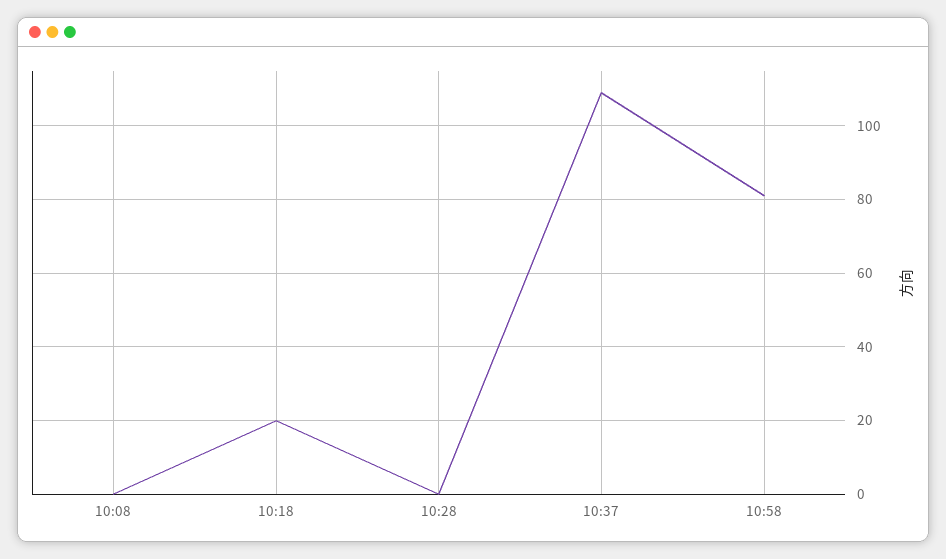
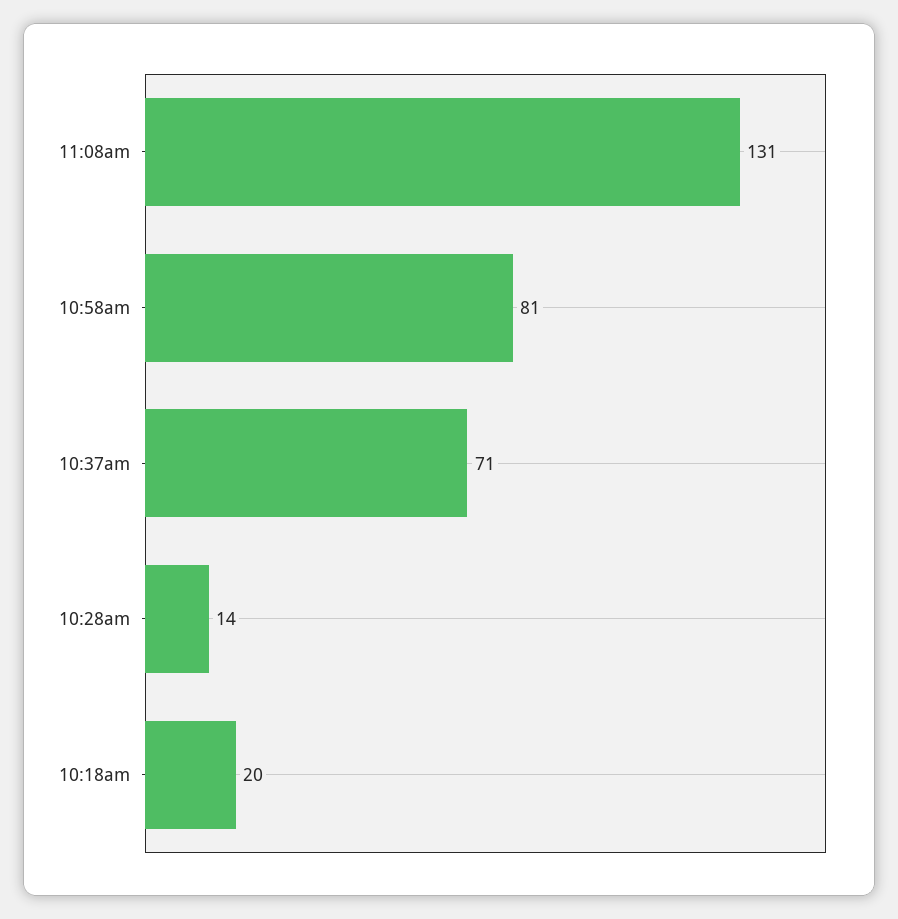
10:08: 0 -> none
10:28: 0 -> 14
10:37: 110 -> 71
11:08am: none -> 131

